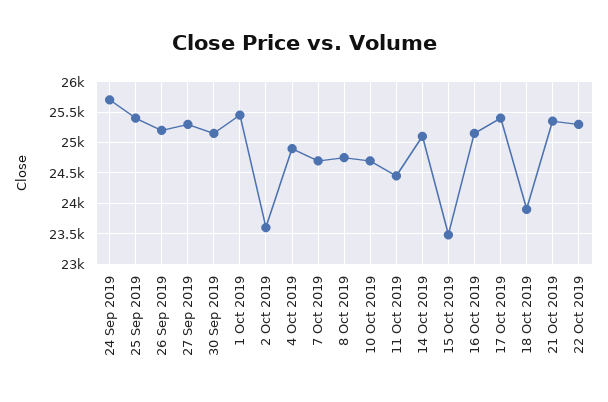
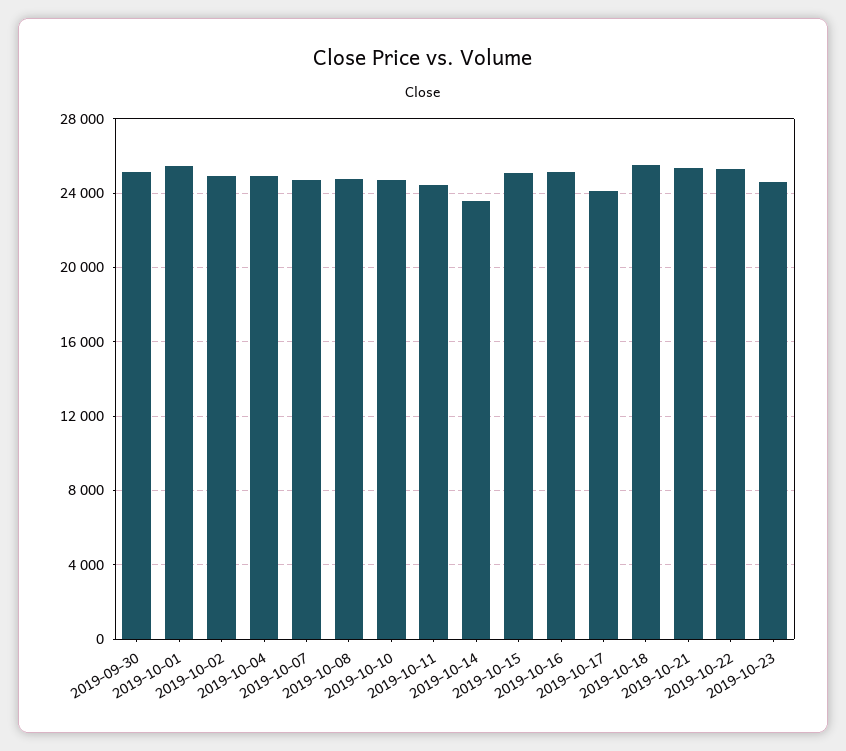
24 Sep 2019: 25700 -> none
25 Sep 2019: 25400 -> none
26 Sep 2019: 25200 -> none
27 Sep 2019: 25300 -> none
2 Oct 2019: 23600 -> 25000
14 Oct 2019: 25100 -> 23500
15 Oct 2019: 23500 -> 25000
17 Oct 2019: 25400 -> 24000
18 Oct 2019: 23900 -> 25500
2019-10-23: none -> 24500

